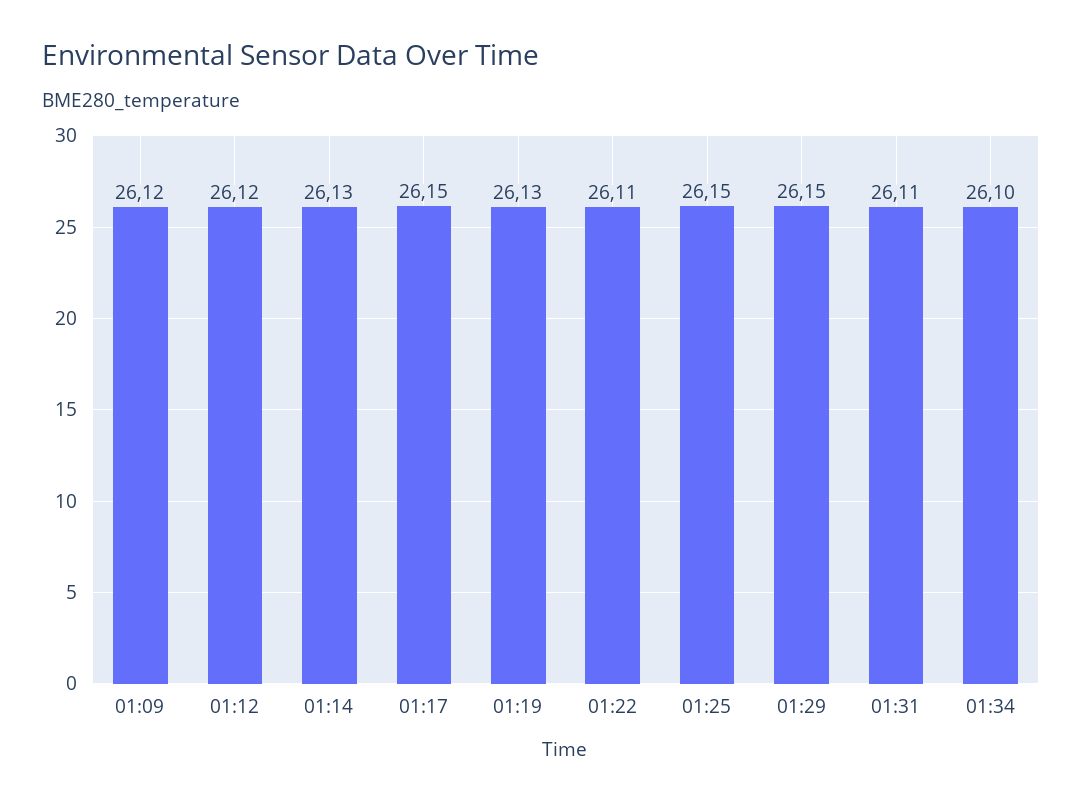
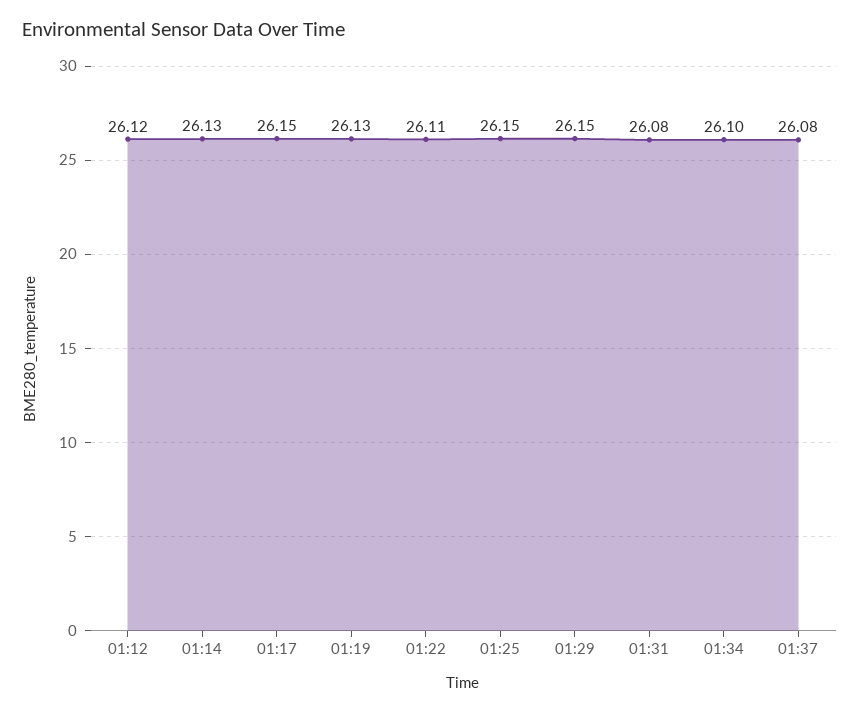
01:09: 26.12 -> none
01:31: 26.11 -> 26.08
01:37: none -> 26.08

